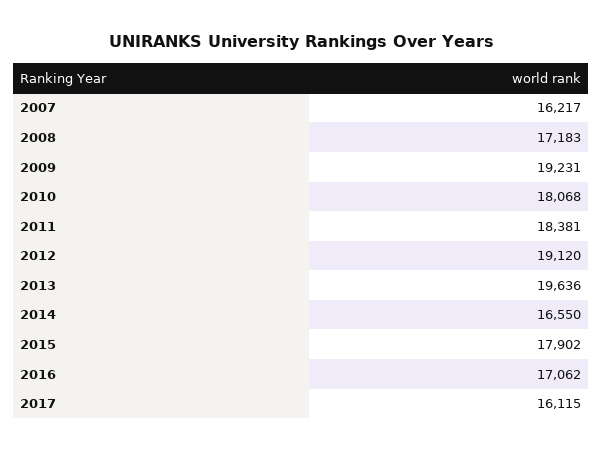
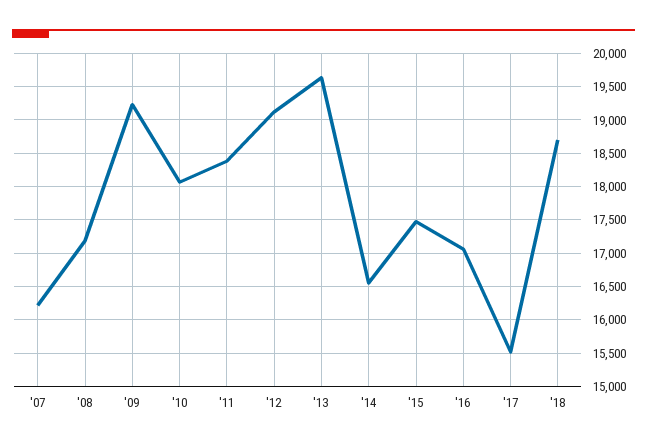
2015: 17902 -> 17500
2017: 16115 -> 15500
'18: none -> 18700

